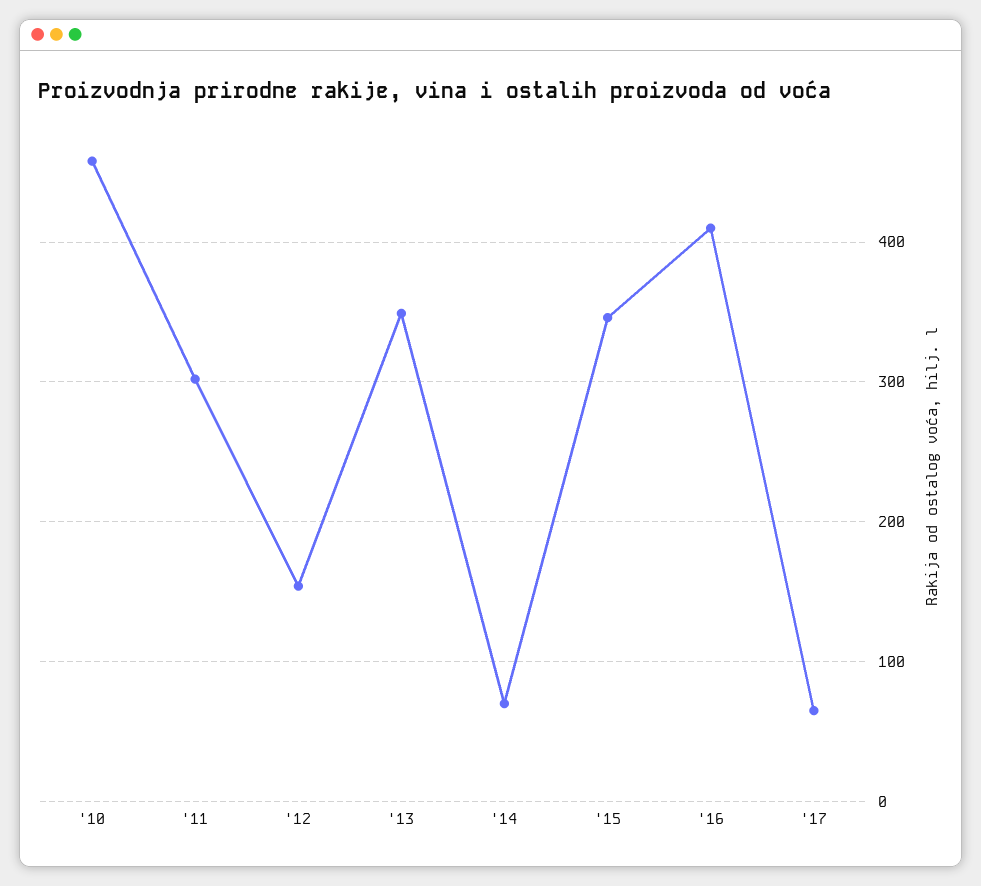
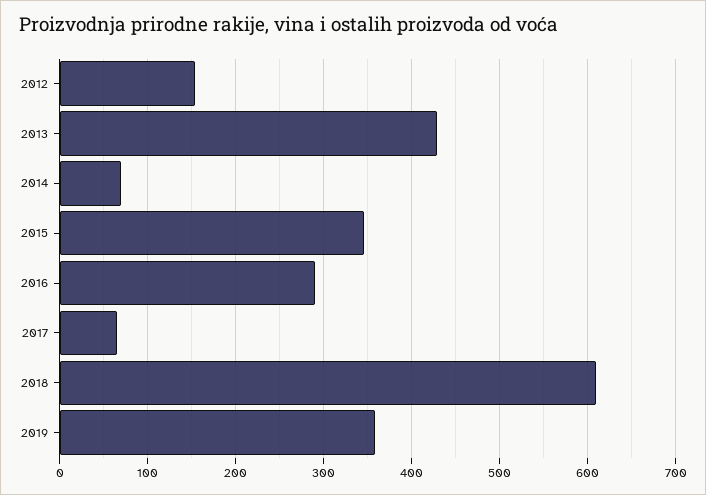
'10: 460 -> none
'11: 300 -> none
'13: 350 -> 430
'16: 410 -> 290
2018: none -> 610
2019: none -> 360

